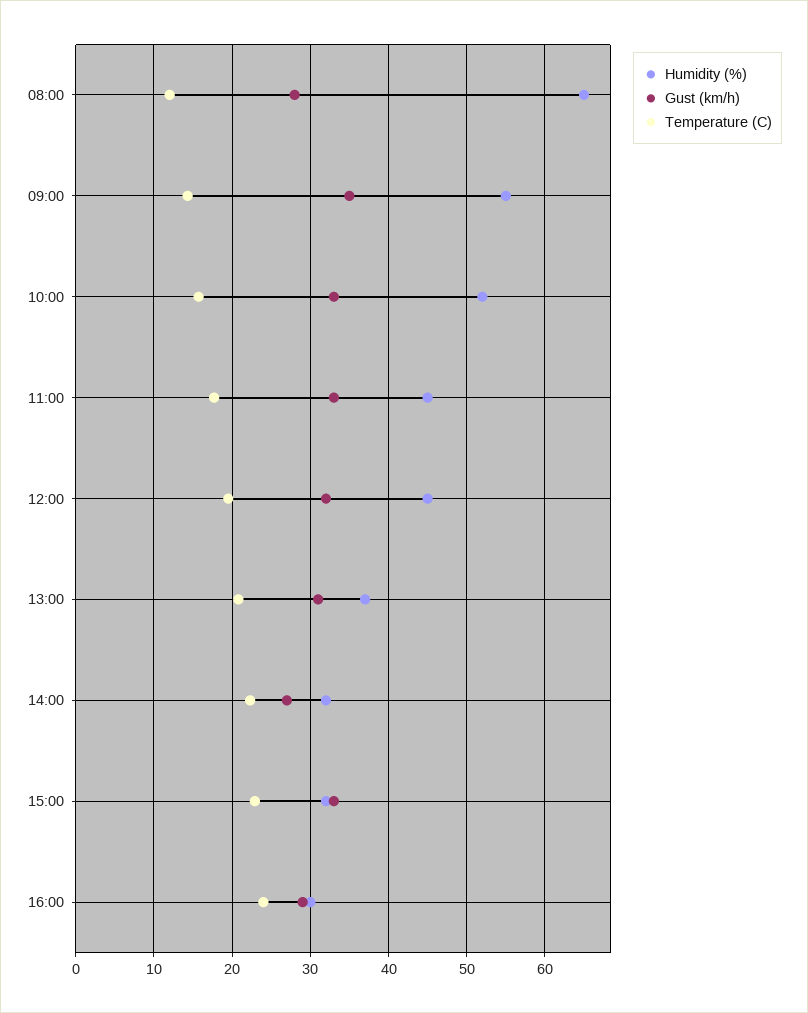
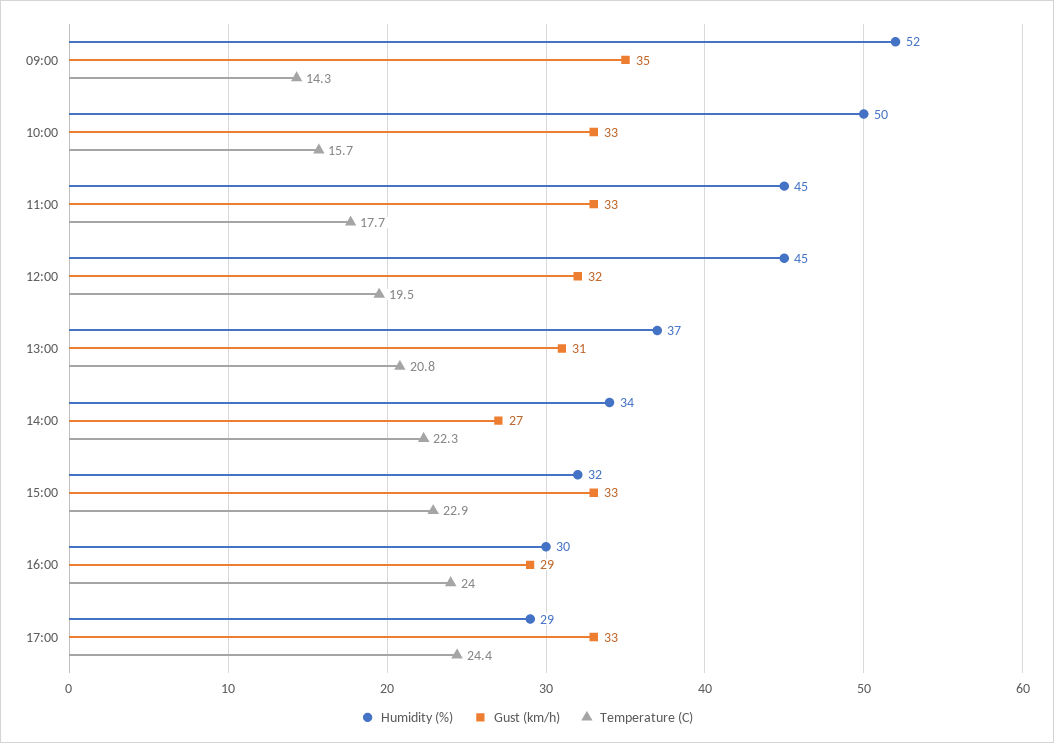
Humidity (%), 08:00: 65 -> none
Gust (km/h), 08:00: 28 -> none
Temperature (C), 08:00: 12 -> none
Humidity (%), 09:00: 55 -> 52
Humidity (%), 10:00: 52 -> 50
Humidity (%), 14:00: 32 -> 34
Humidity (%), 17:00: none -> 29
Gust (km/h), 17:00: none -> 33
Temperature (C), 17:00: none -> 24.4

